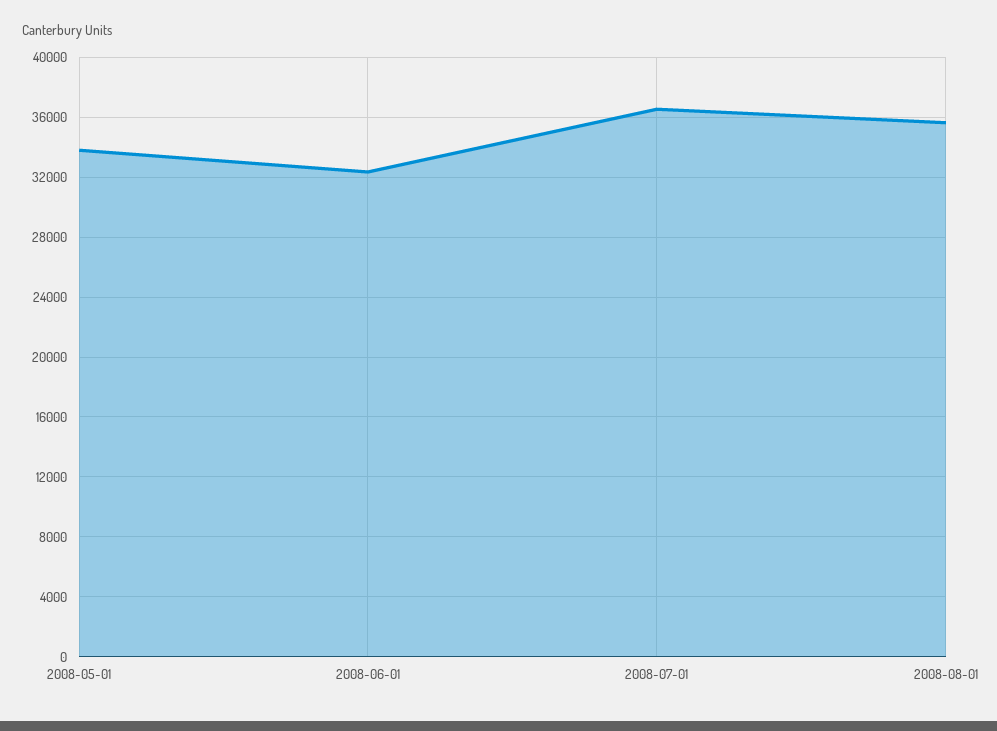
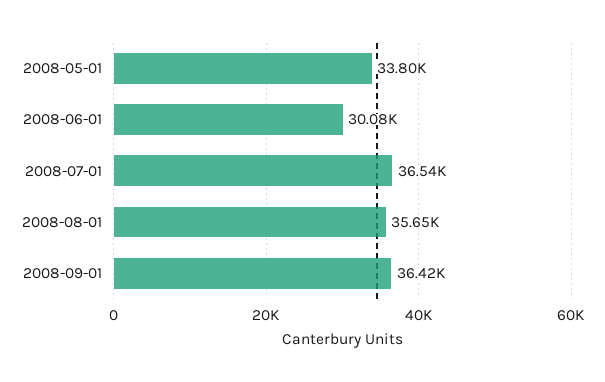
2008-06-01: 32500 -> 30080
2008-09-01: none -> 36420

